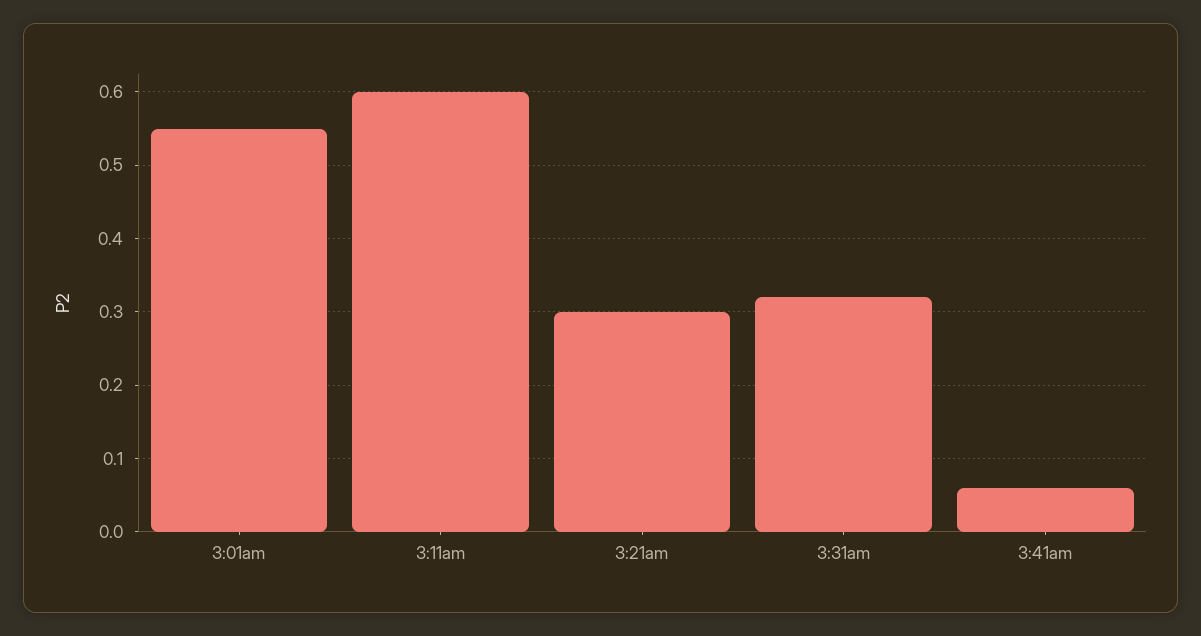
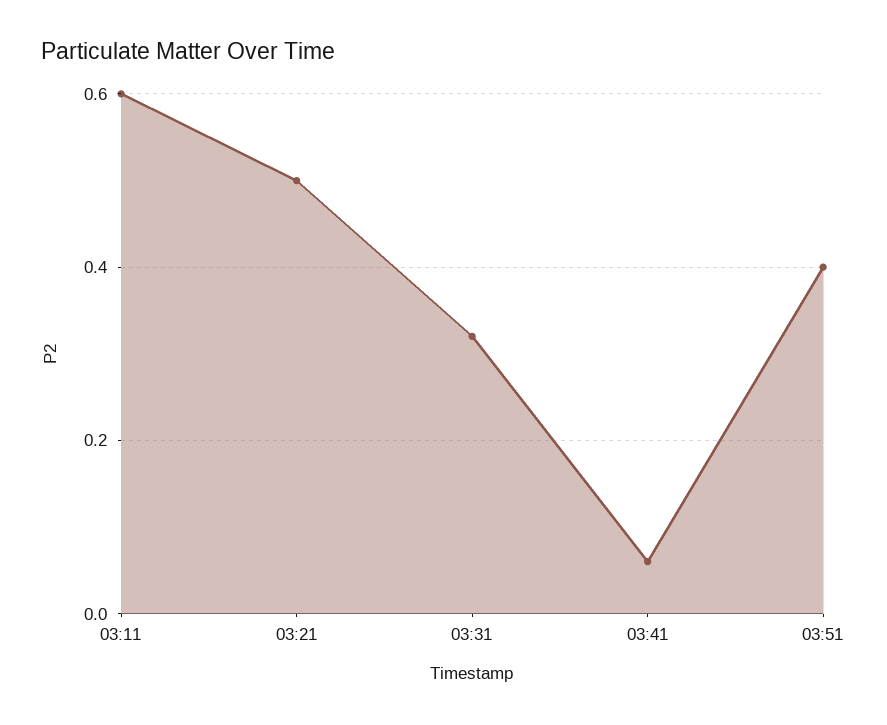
3:01am: 0.55 -> none
3:21am: 0.3 -> 0.5
03:51: none -> 0.4

